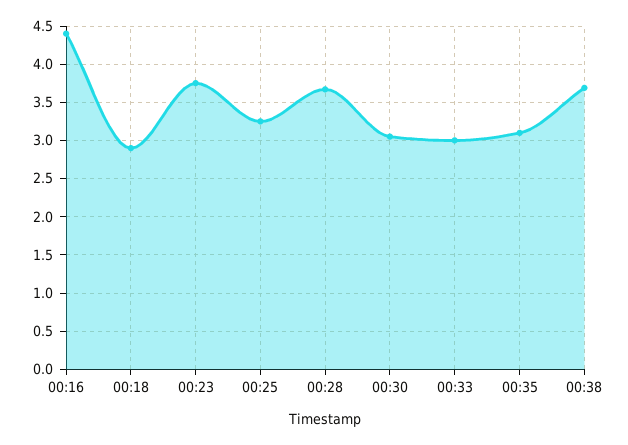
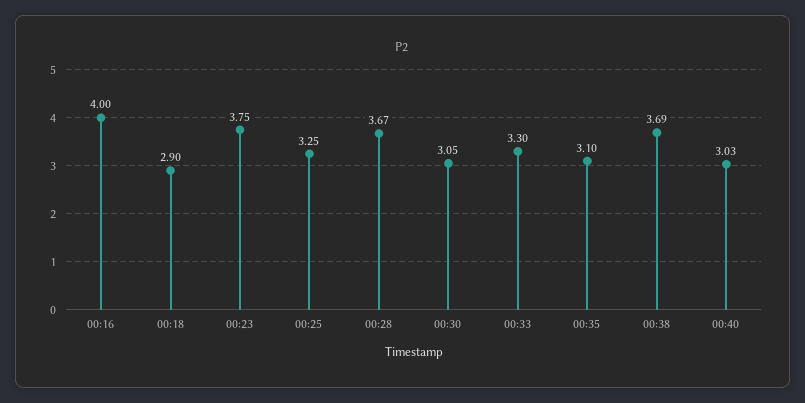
00:16: 4.4 -> 4
00:33: 3 -> 3.3
00:40: none -> 3.03

